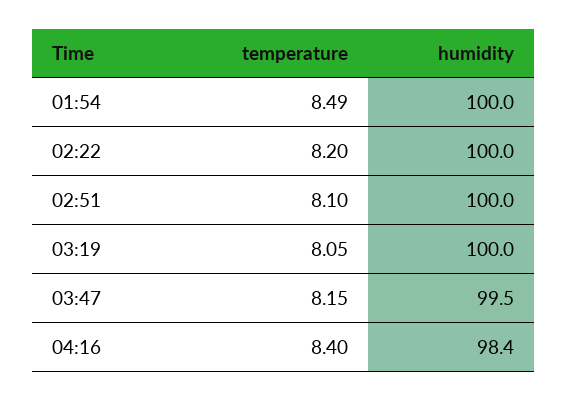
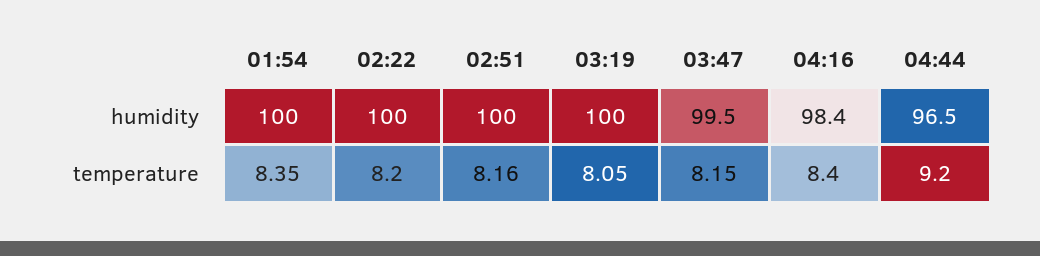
temperature, 01:54: 8.49 -> 8.35
temperature, 02:51: 8.1 -> 8.16
humidity, 04:44: none -> 96.5
temperature, 04:44: none -> 9.2

